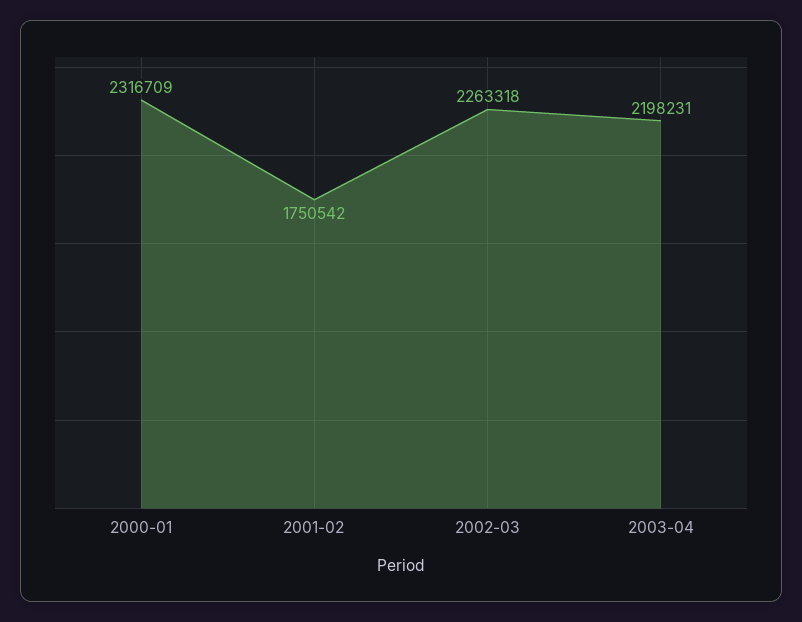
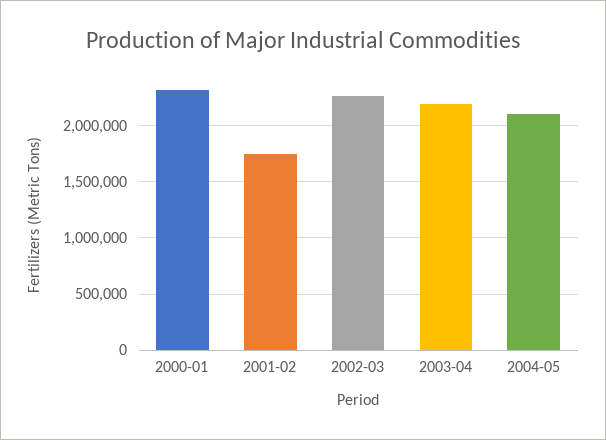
2004-05: none -> 2100000

